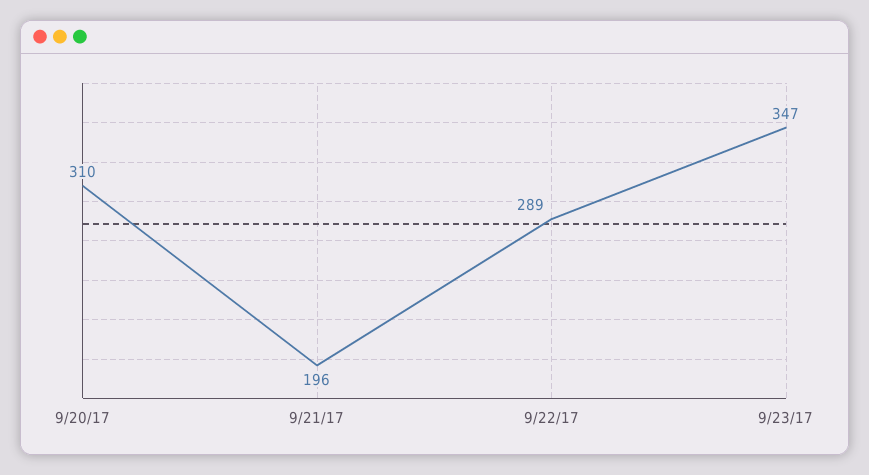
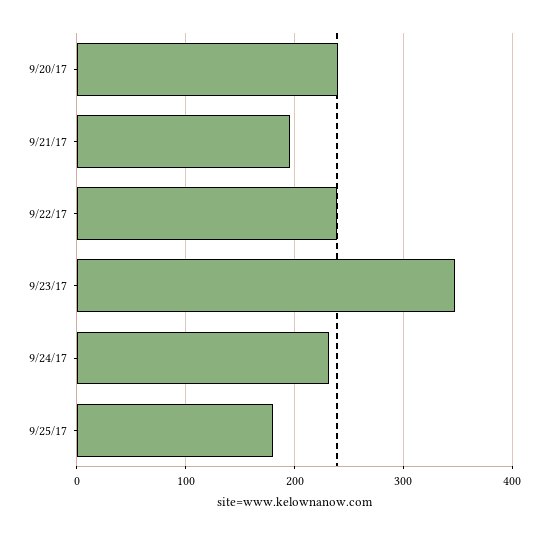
9/20/17: 310 -> 240
9/22/17: 289 -> 240
9/24/17: none -> 230
9/25/17: none -> 180

